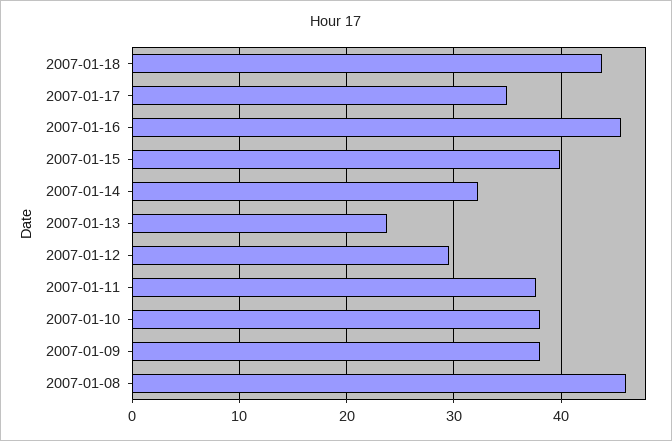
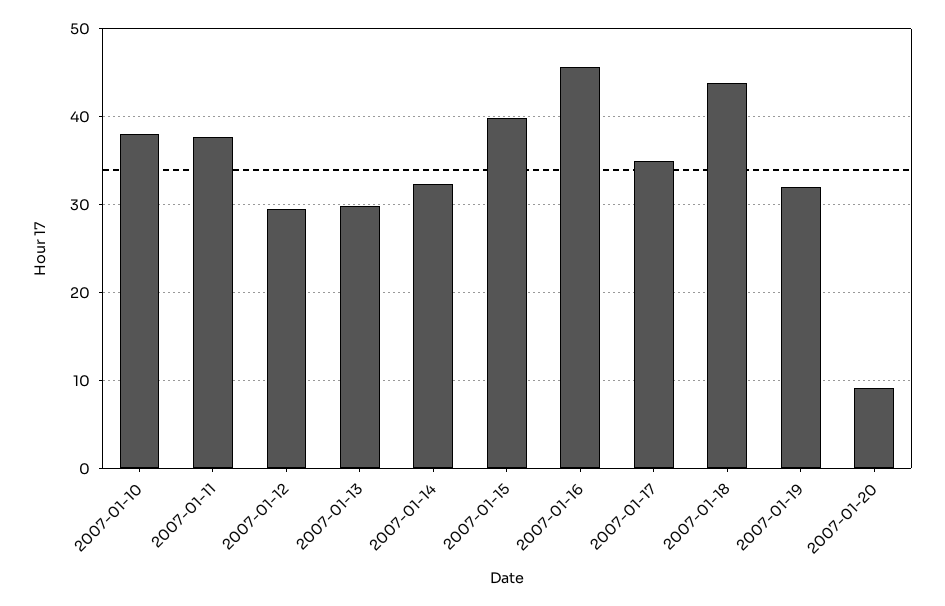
2007-01-13: 24 -> 30
2007-01-09: 38 -> none
2007-01-08: 46 -> none
2007-01-19: none -> 32
2007-01-20: none -> 9

